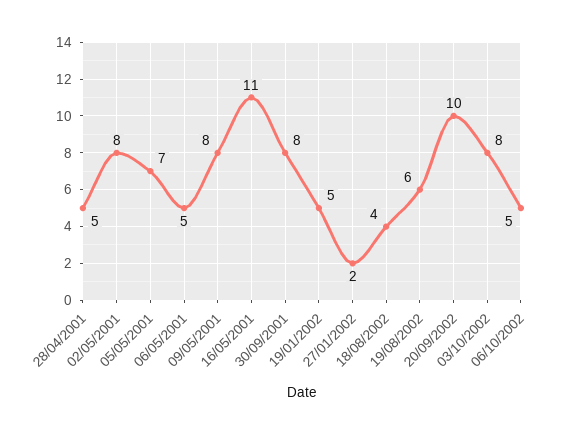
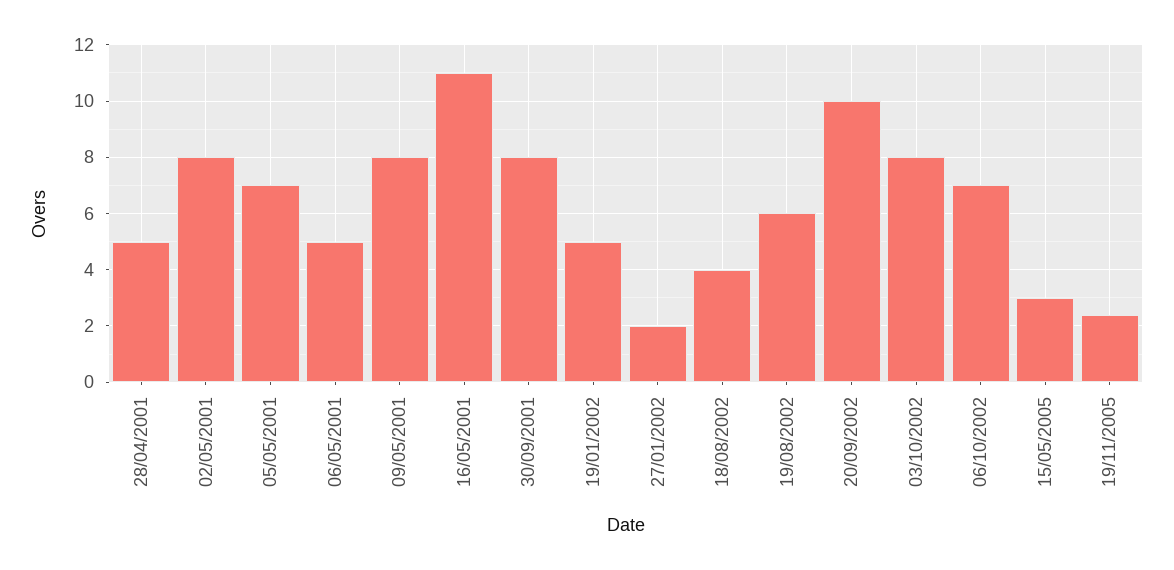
06/10/2002: 5 -> 7
15/05/2005: none -> 3
19/11/2005: none -> 2.5

